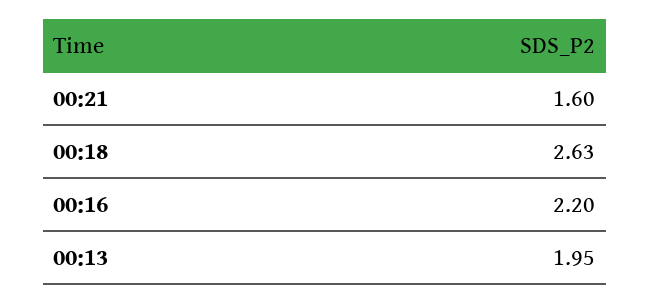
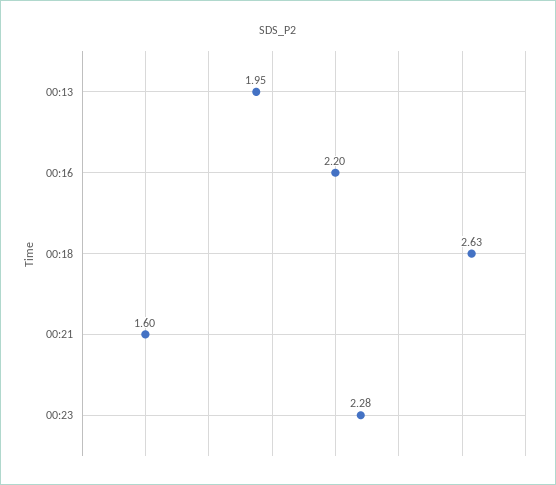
00:23: none -> 2.28

